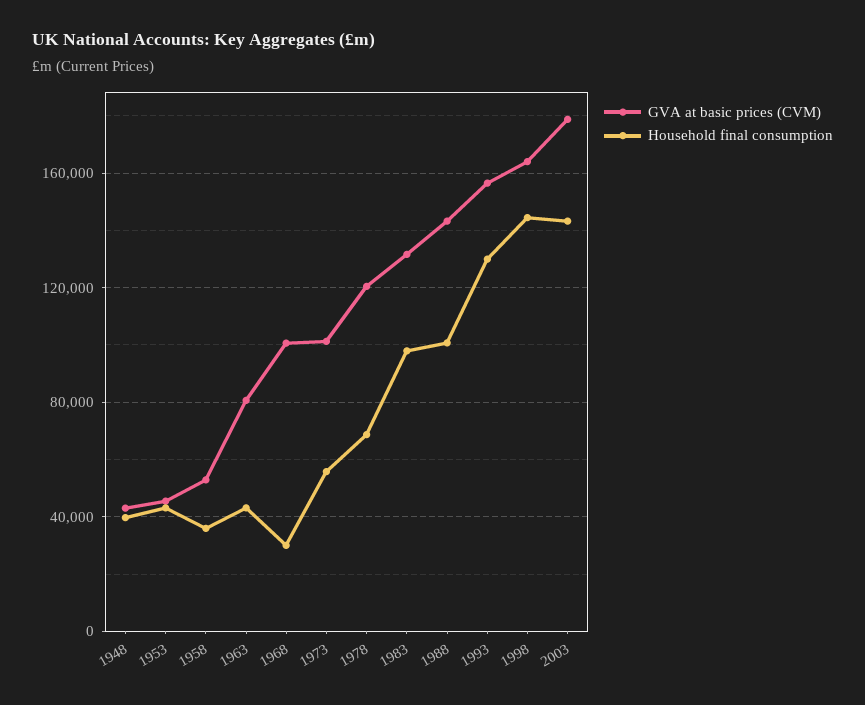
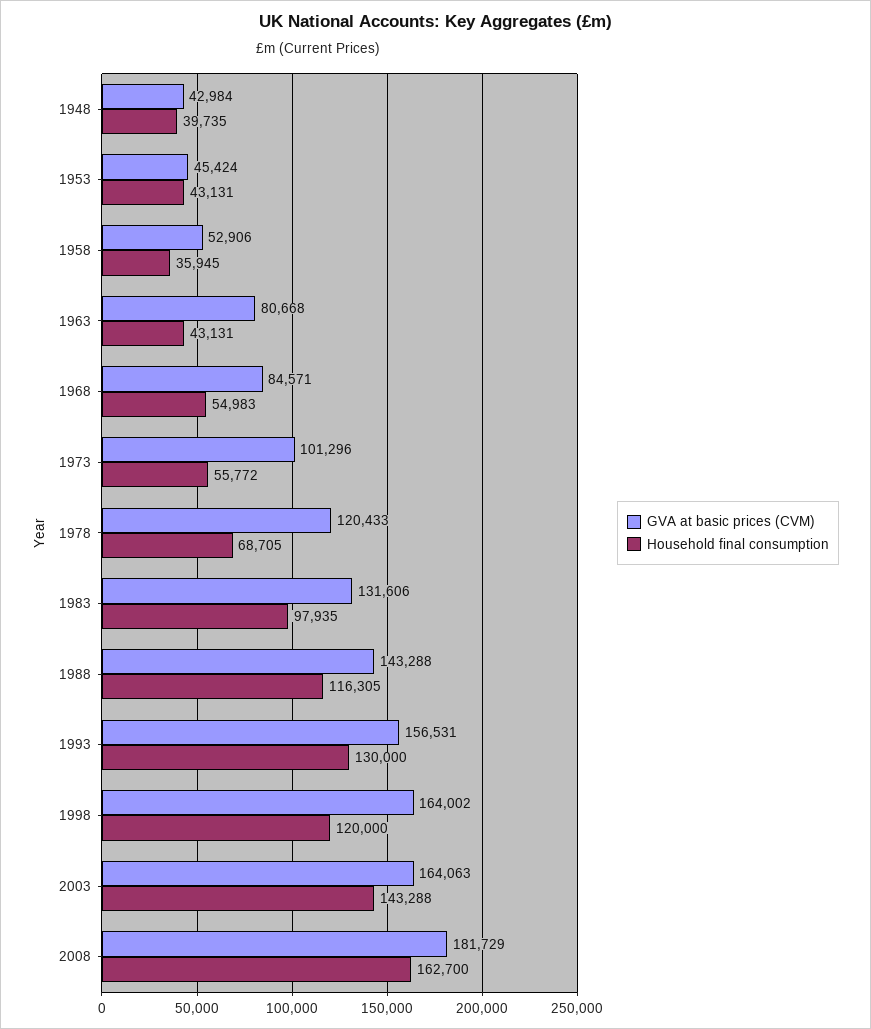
GVA at basic prices (CVM), 1968: 100000 -> 84571
Household final consumption, 1968: 30000 -> 54983
Household final consumption, 1988: 100000 -> 116305
Household final consumption, 1998: 145000 -> 120000
GVA at basic prices (CVM), 2003: 180000 -> 164063
GVA at basic prices (CVM), 2008: none -> 181729
Household final consumption, 2008: none -> 162700

